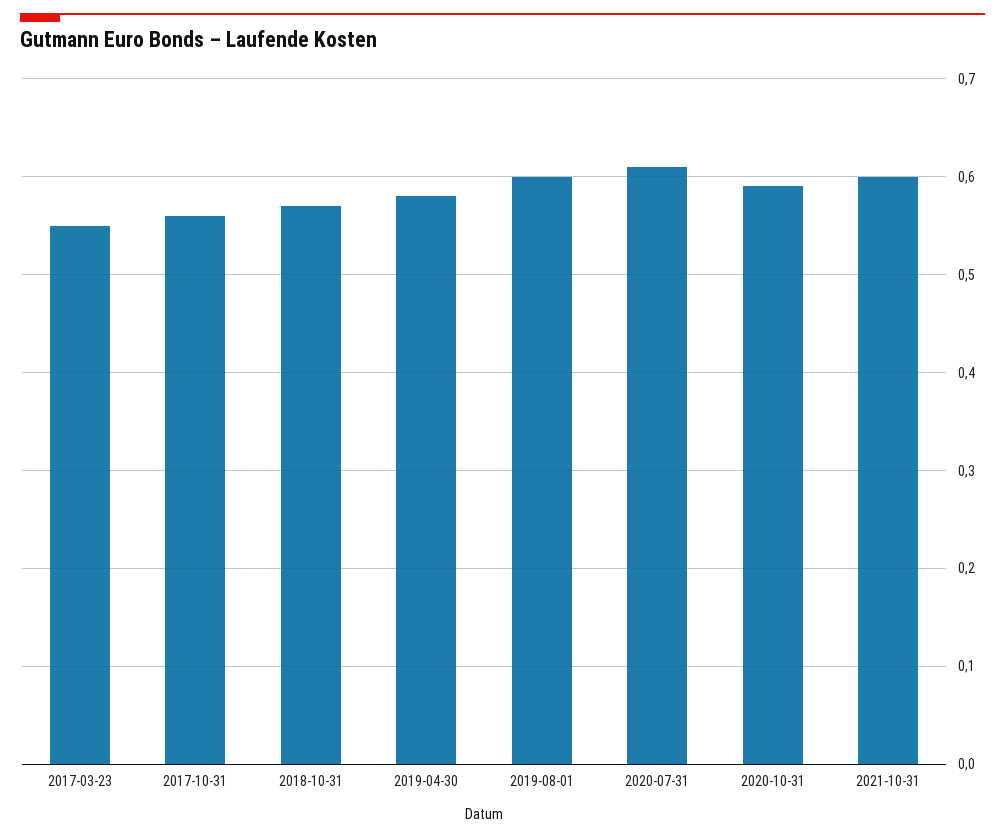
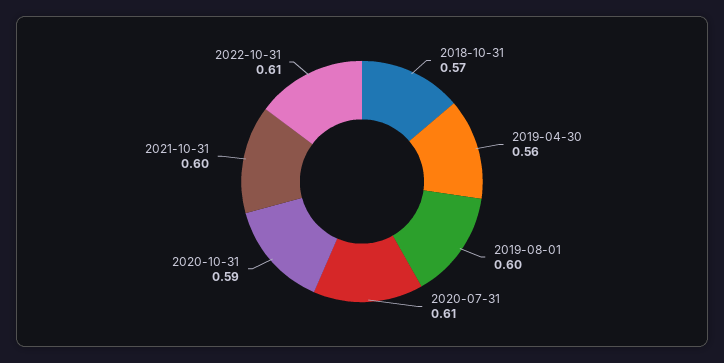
2017-03-23: 0.55 -> none
2017-10-31: 0.56 -> none
2019-04-30: 0.58 -> 0.56
2022-10-31: none -> 0.61

